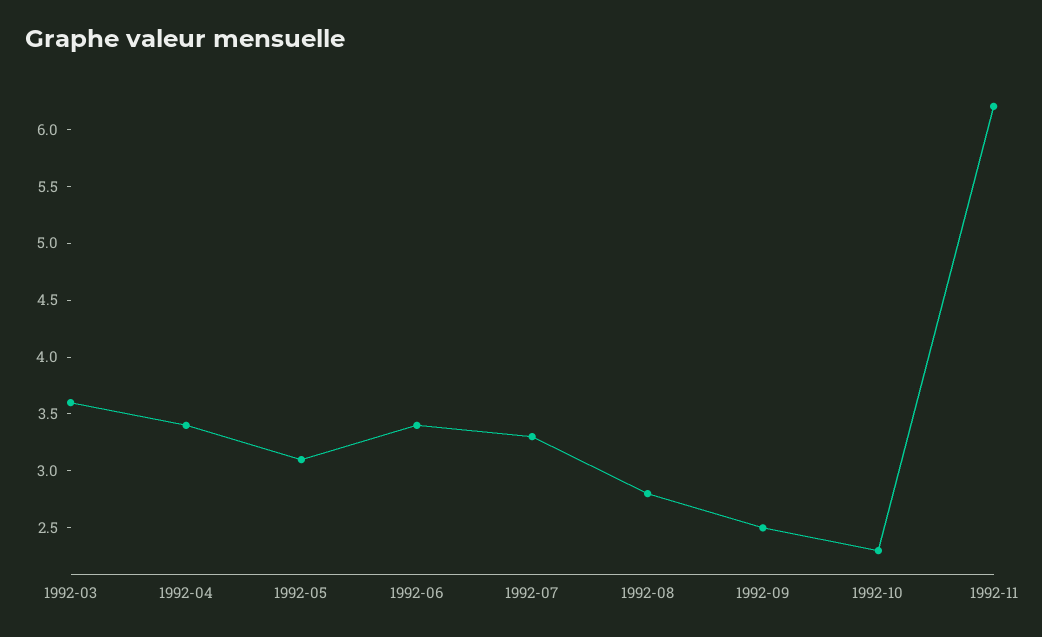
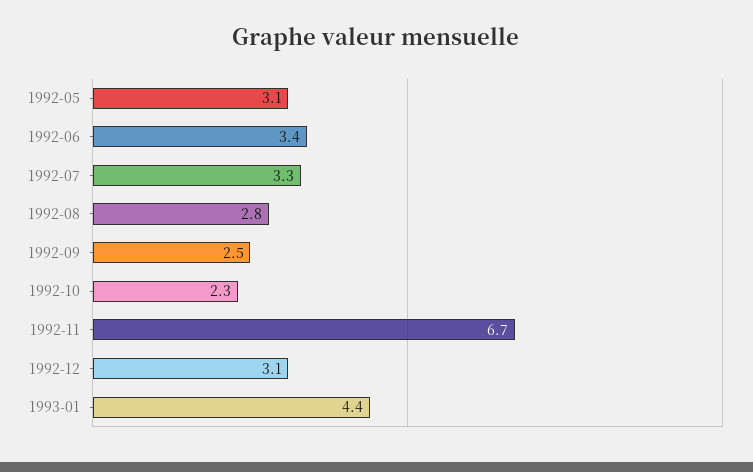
1992-03: 3.6 -> none
1992-04: 3.4 -> none
1992-11: 6.2 -> 6.7
1992-12: none -> 3.1
1993-01: none -> 4.4

